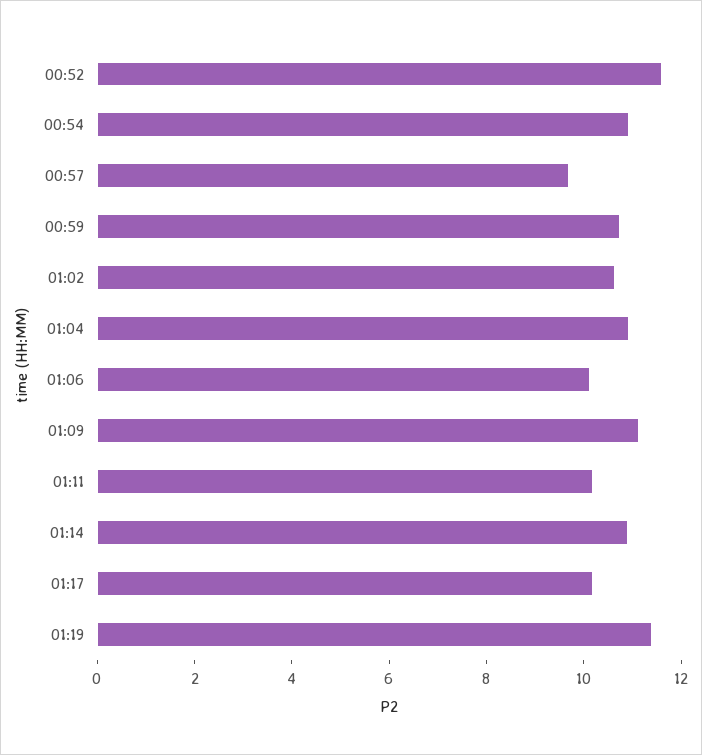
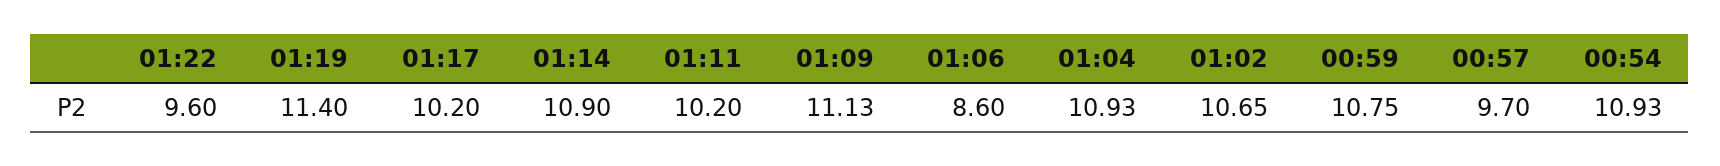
00:52: 11.5 -> none
01:06: 10 -> 8.6
01:22: none -> 9.6

